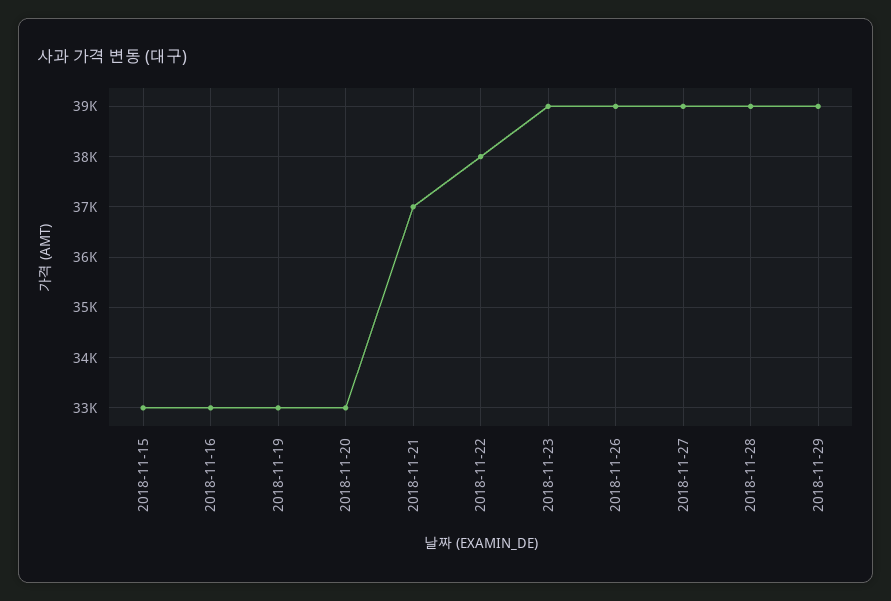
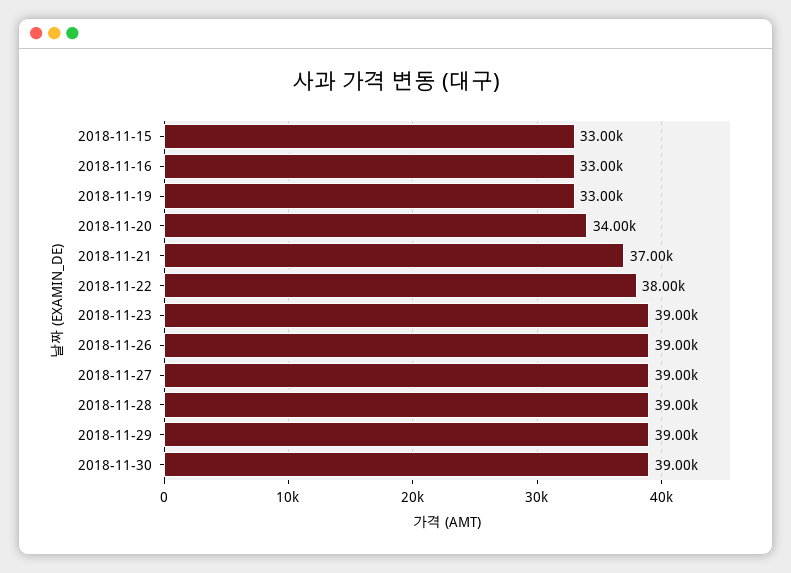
2018-11-20: 33000 -> 34000
2018-11-30: none -> 39000

